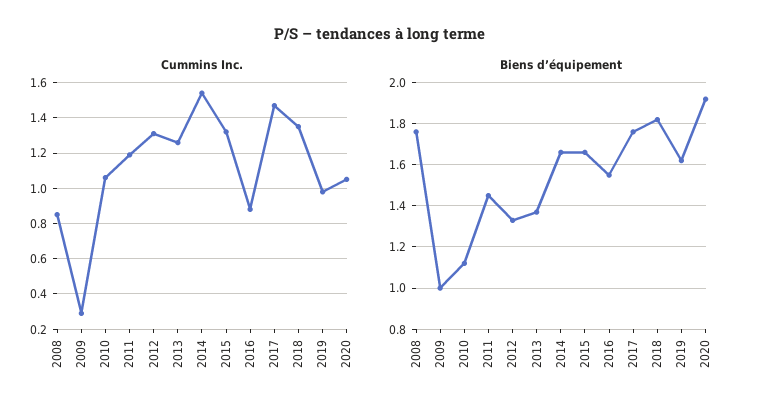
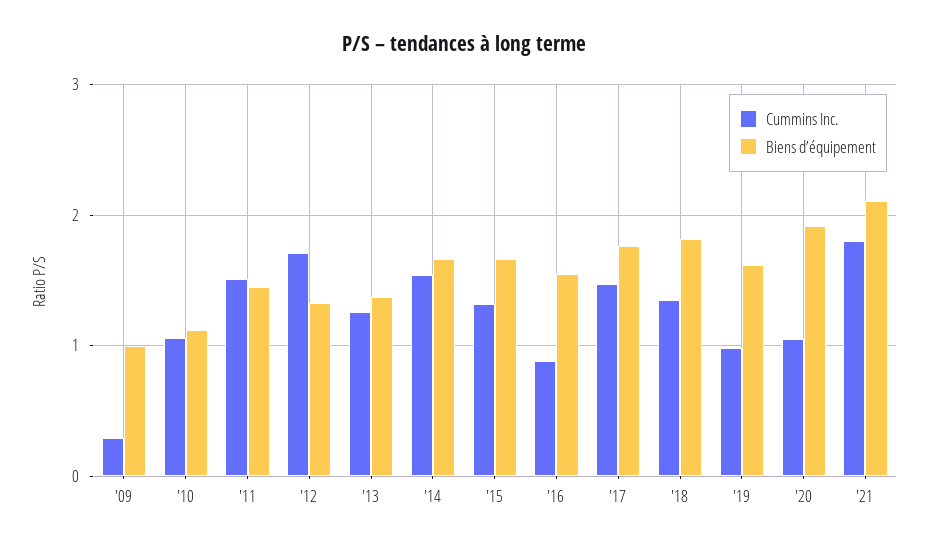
Cummins Inc., 2008: 0.85 -> none
Cummins Inc., 2011: 1.2 -> 1.5
Cummins Inc., 2012: 1.3 -> 1.7
Biens d’équipement, 2008: 1.75 -> none
Cummins Inc., '21: none -> 1.8
Biens d’équipement, '21: none -> 2.1

